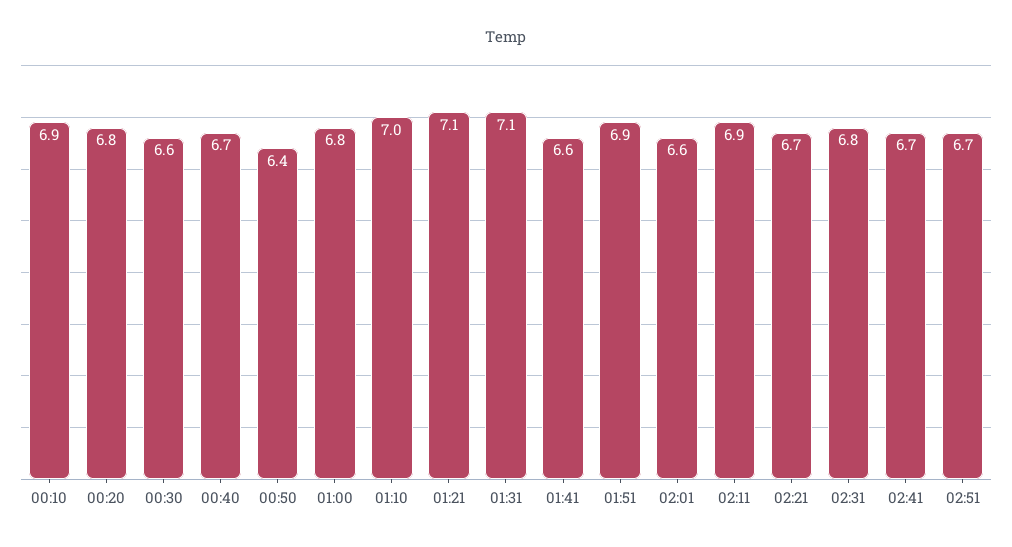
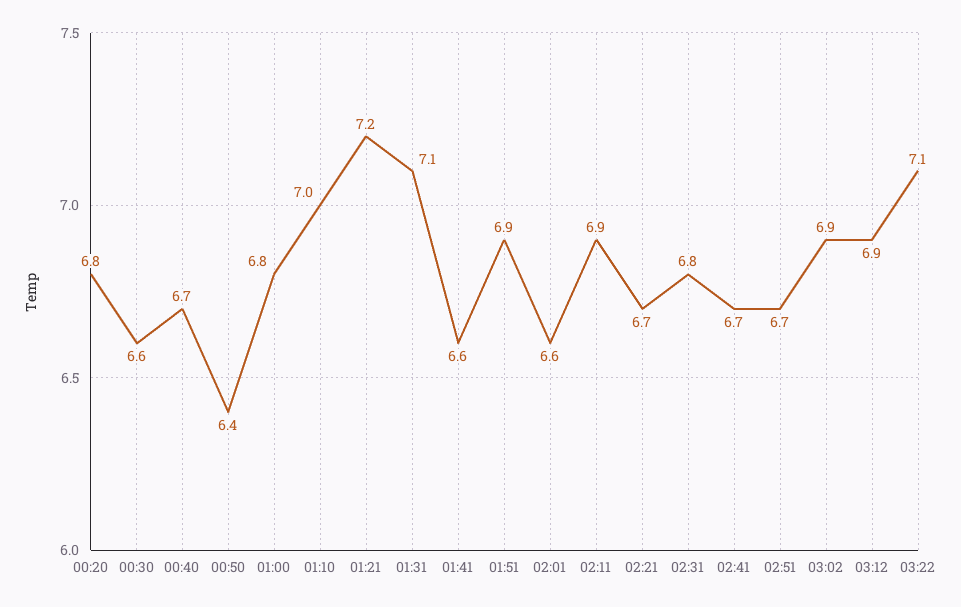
00:10: 6.9 -> none
01:21: 7.1 -> 7.2
03:02: none -> 6.9
03:12: none -> 6.9
03:22: none -> 7.1

